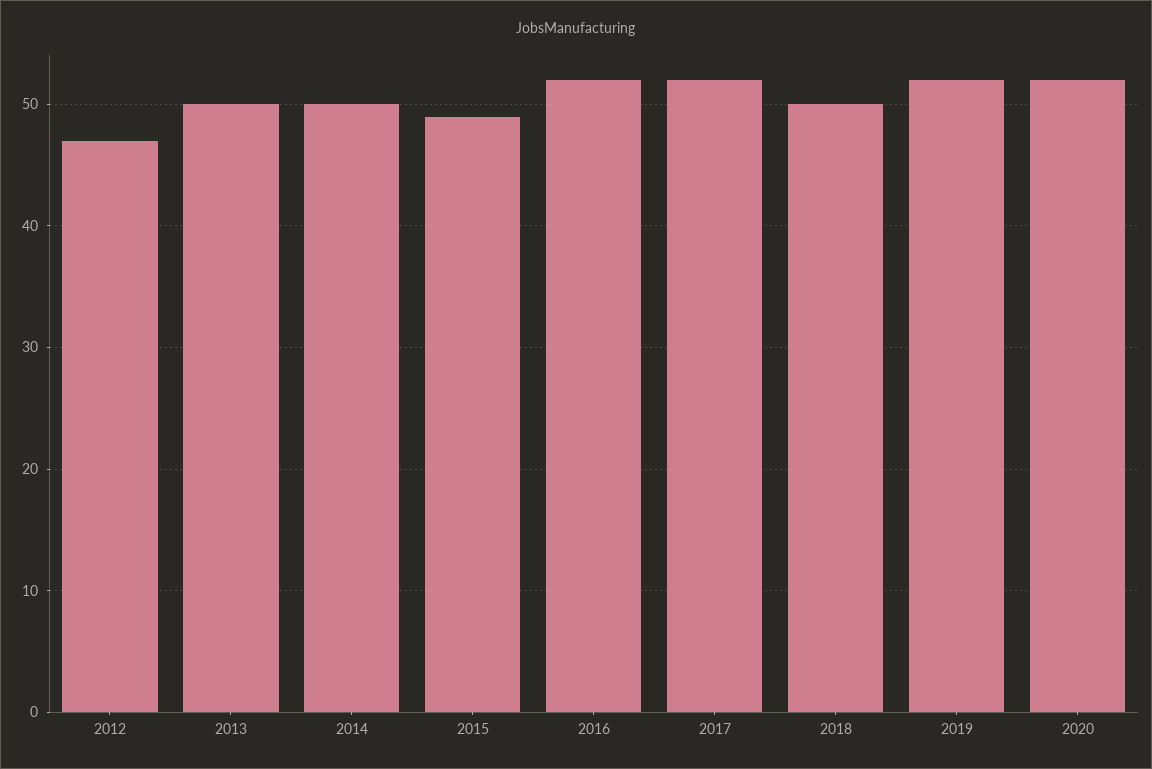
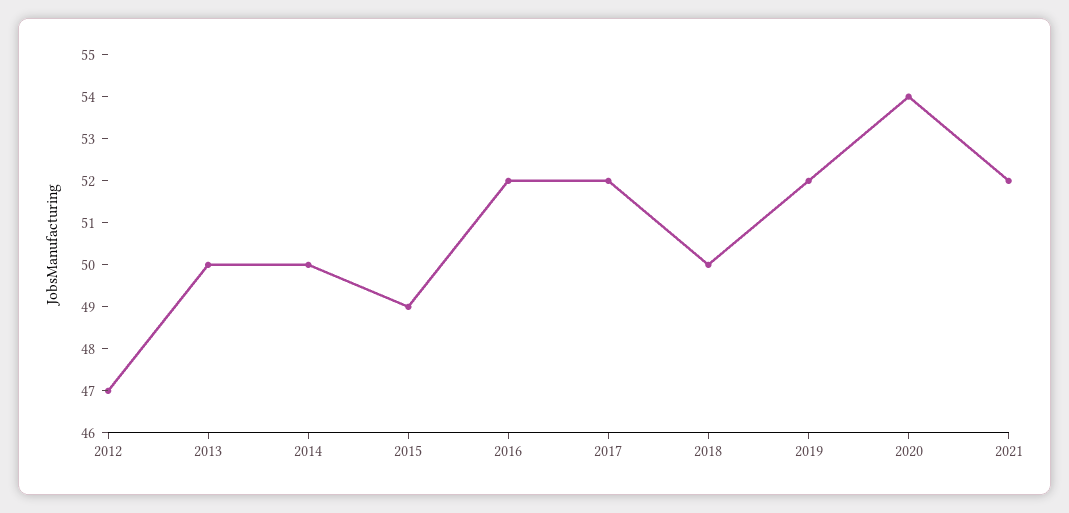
2020: 52 -> 54
2021: none -> 52

